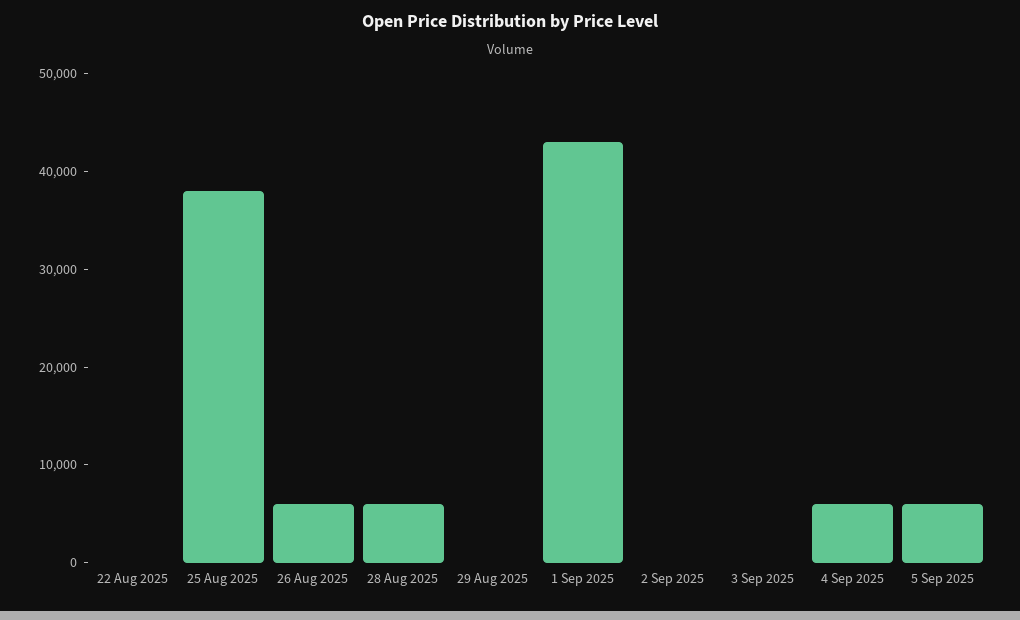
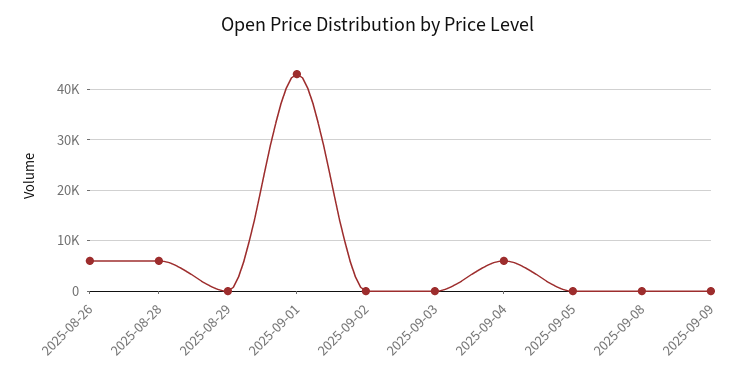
22 Aug 2025: 0 -> none
25 Aug 2025: 38000 -> none
5 Sep 2025: 6000 -> 0
2025-09-08: none -> 0
2025-09-09: none -> 0

